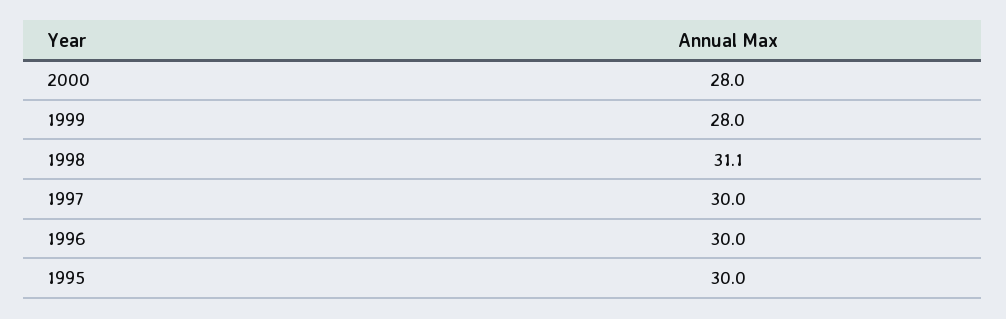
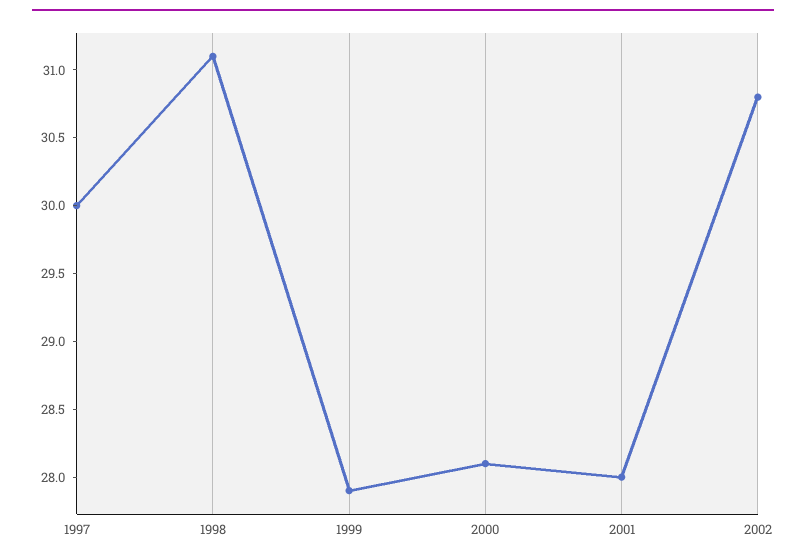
2000: 28 -> 28.1
1999: 28 -> 27.9
1996: 30 -> none
1995: 30 -> none
2001: none -> 28
2002: none -> 30.8

